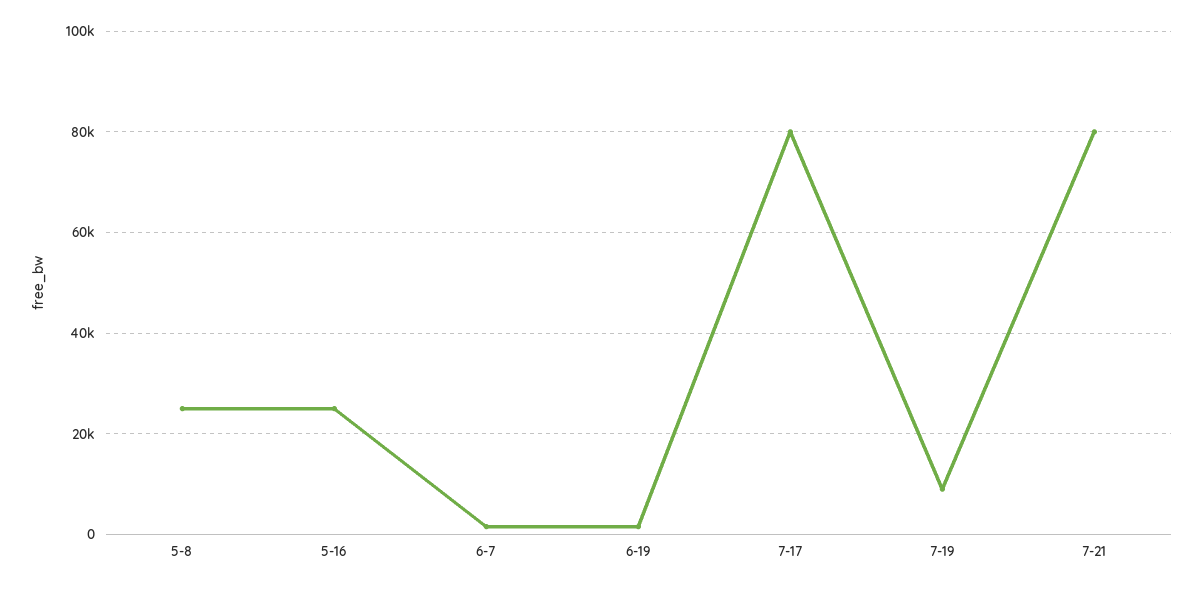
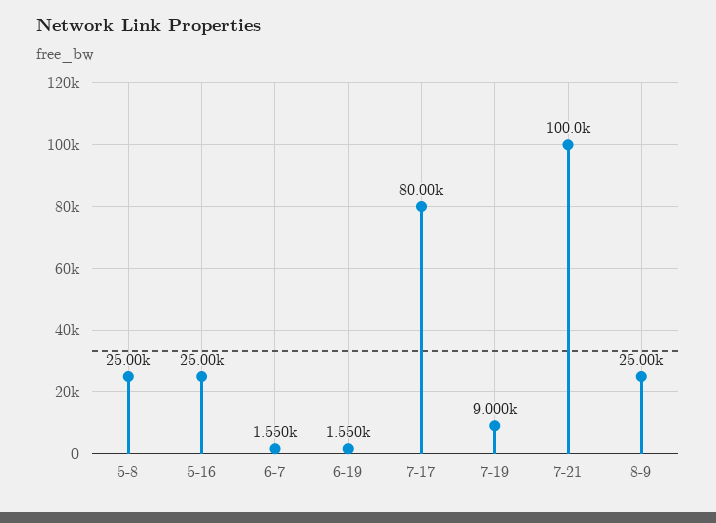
7-21: 80000 -> 100000
8-9: none -> 25000

